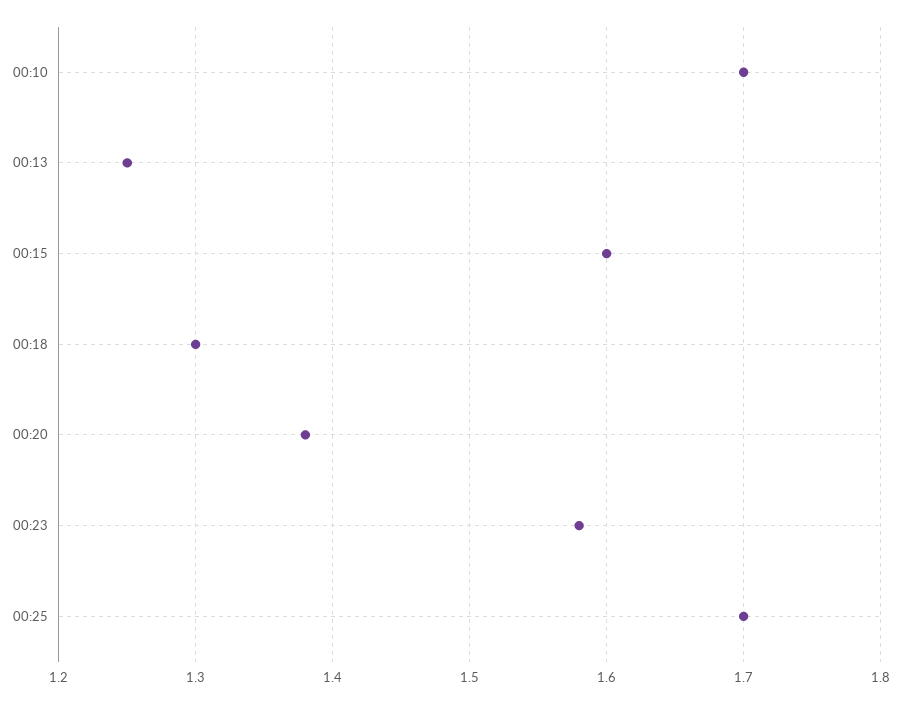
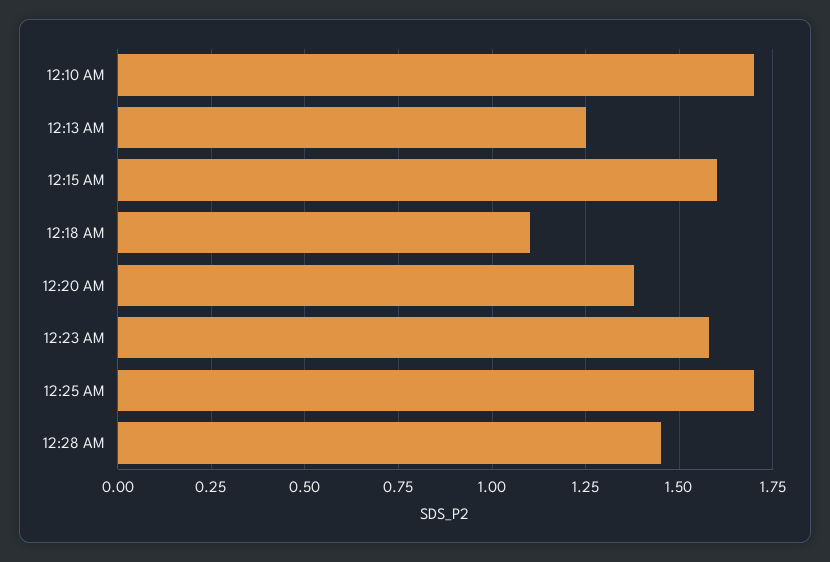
00:18: 1.3 -> 1.1
12:28 AM: none -> 1.45

